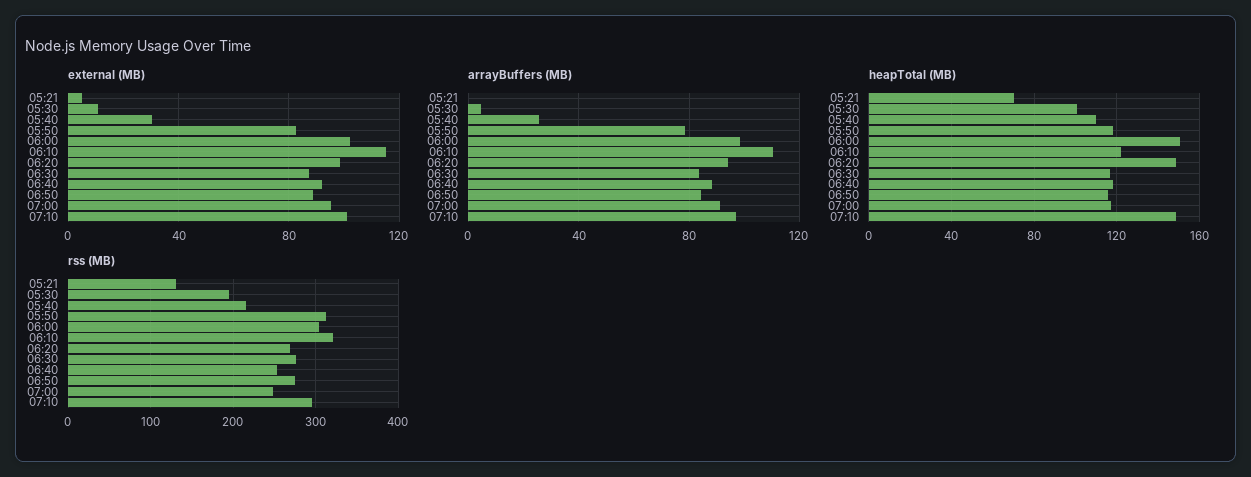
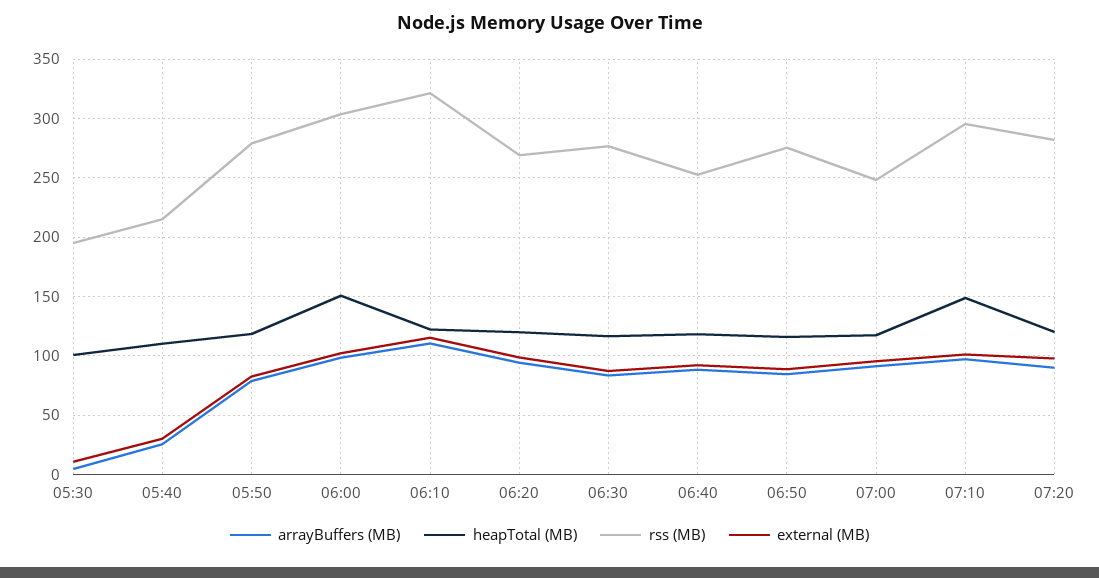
external (MB), 05:21: 5 -> none
arrayBuffers (MB), 05:21: 0 -> none
heapTotal (MB), 05:21: 70 -> none
heapTotal (MB), 06:20: 150 -> 120
rss (MB), 05:21: 130 -> none
rss (MB), 05:50: 310 -> 280
arrayBuffers (MB), 07:20: none -> 90
heapTotal (MB), 07:20: none -> 120
rss (MB), 07:20: none -> 280
external (MB), 07:20: none -> 100

